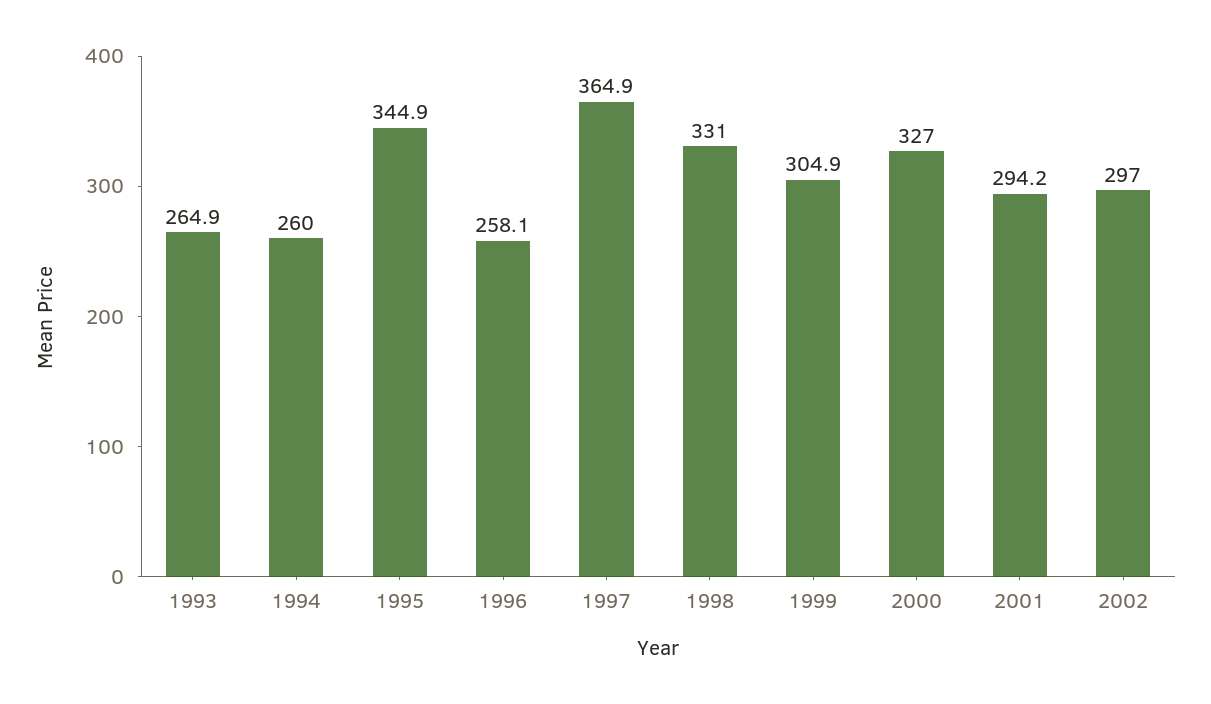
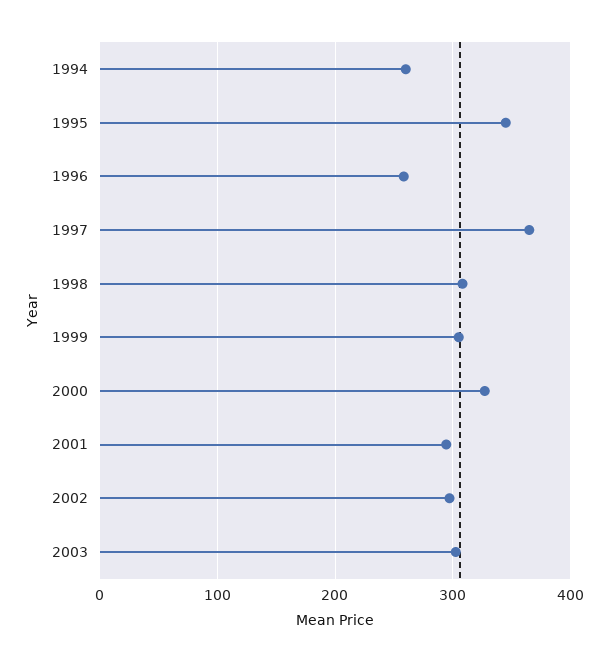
1993: 264.9 -> none
1998: 331 -> 310
2003: none -> 300

